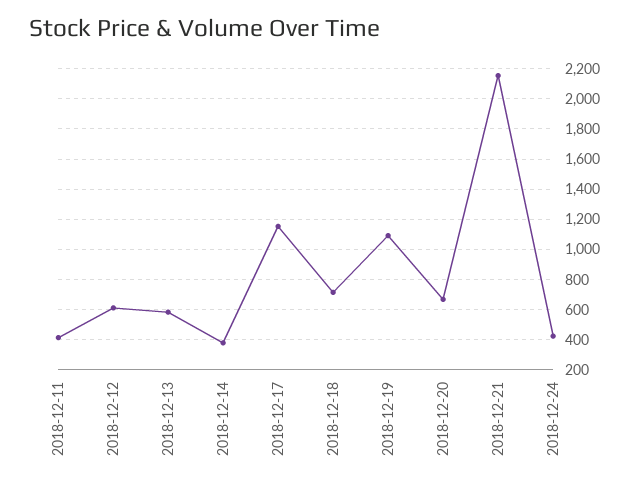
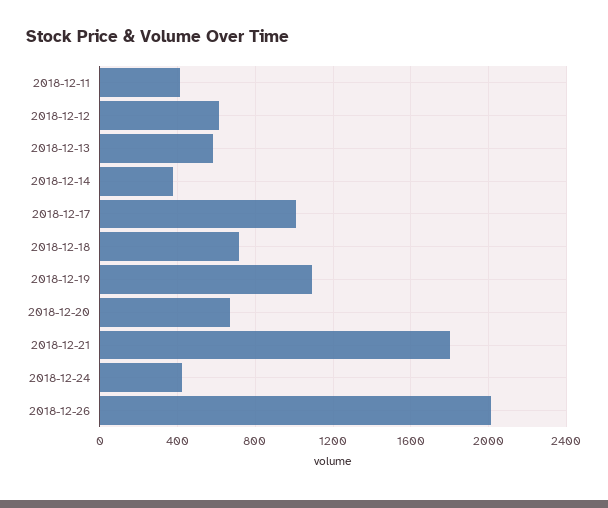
2018-12-17: 1150 -> 1000
2018-12-21: 2150 -> 1800
2018-12-26: none -> 2000

